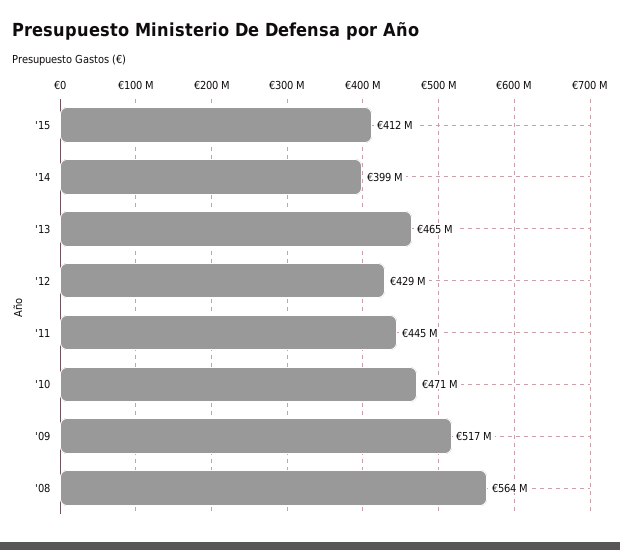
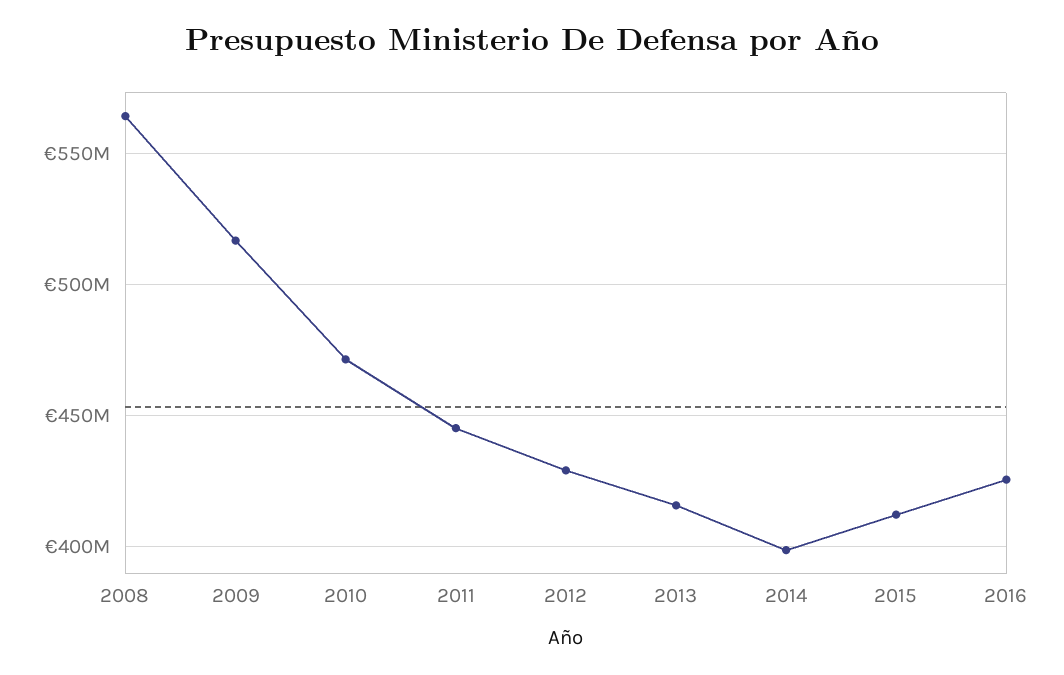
'13: 465000000 -> 415000000
2016: none -> 425000000

